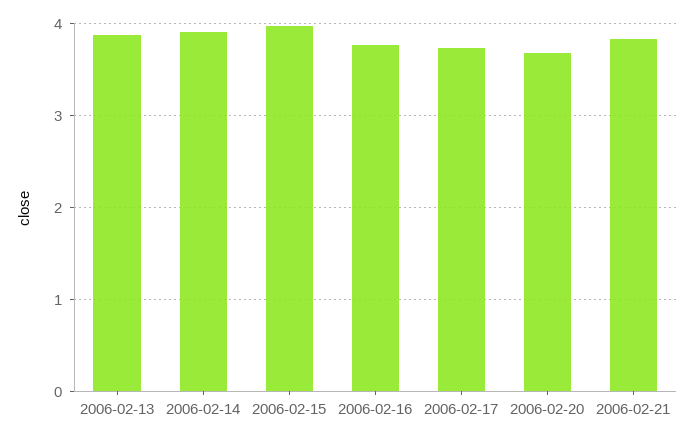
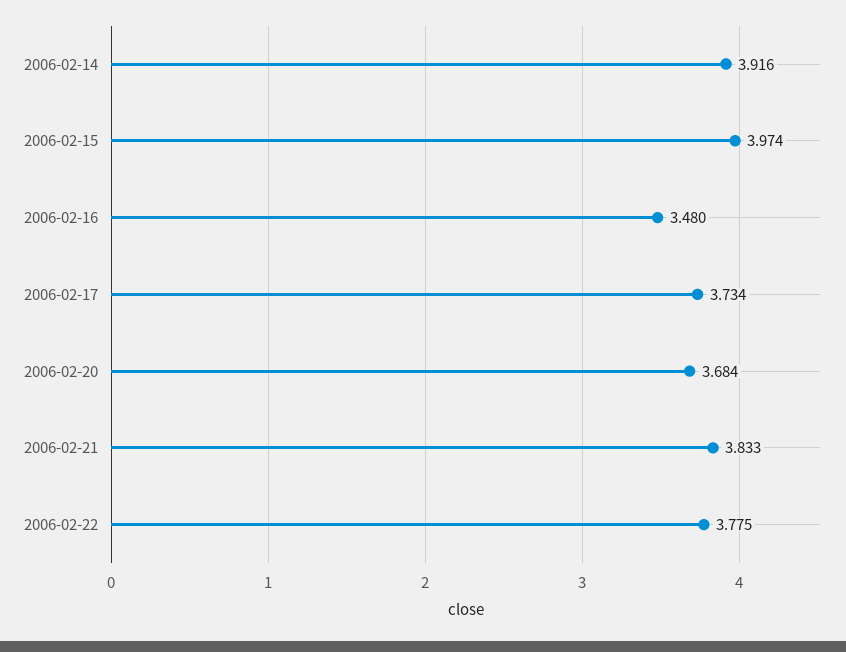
2006-02-13: 3.9 -> none
2006-02-16: 3.8 -> 3.48
2006-02-22: none -> 3.775

